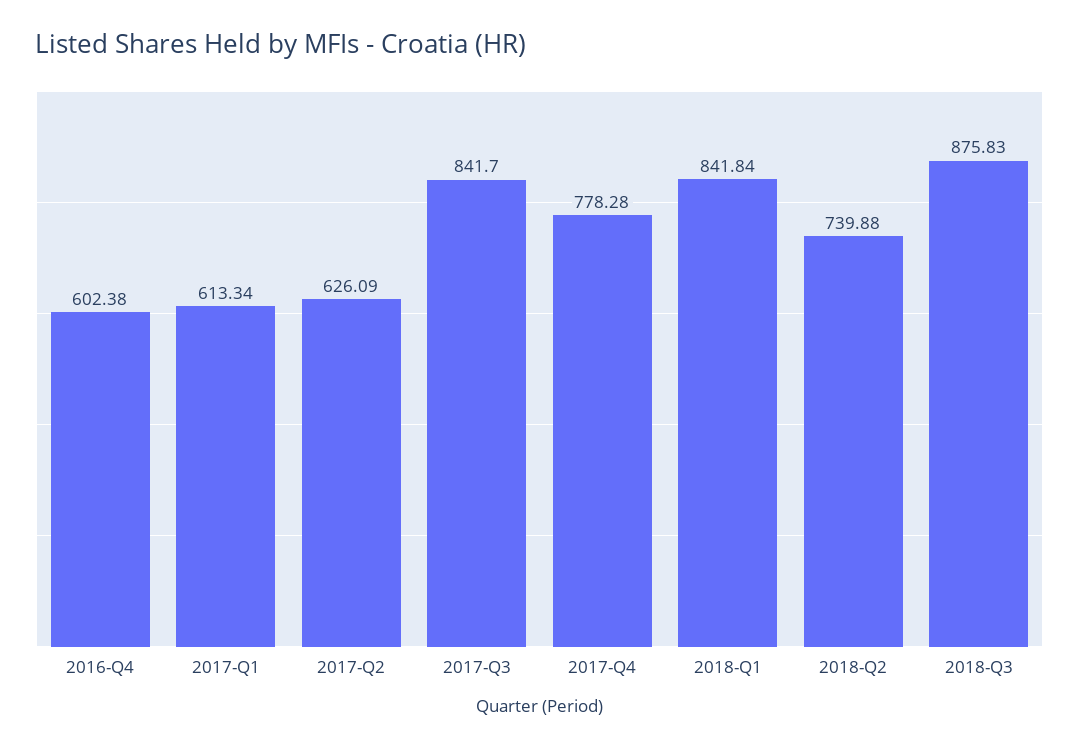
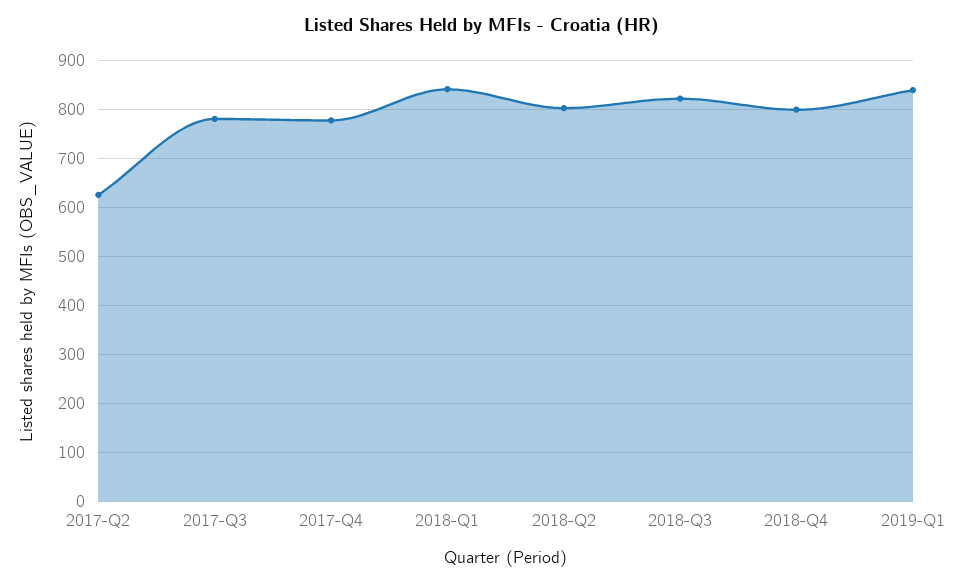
2016-Q4: 602.38 -> none
2017-Q1: 613.34 -> none
2017-Q3: 841.7 -> 780
2018-Q2: 739.88 -> 800
2018-Q3: 875.83 -> 820
2018-Q4: none -> 800
2019-Q1: none -> 840

